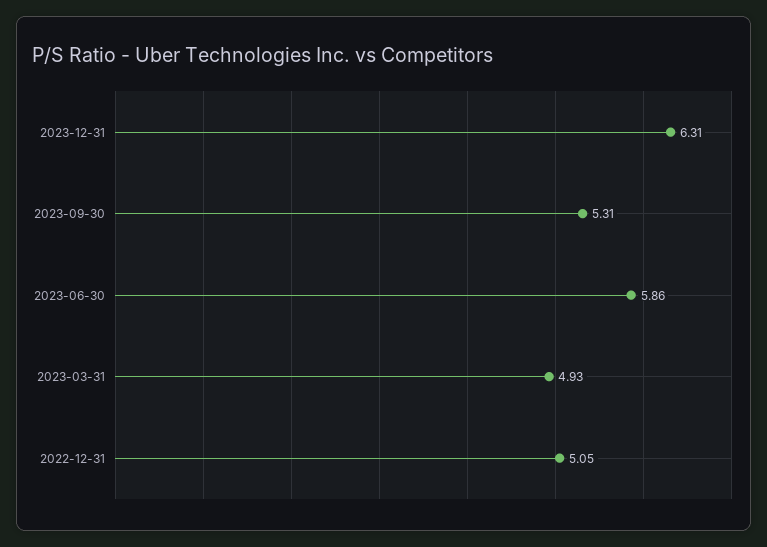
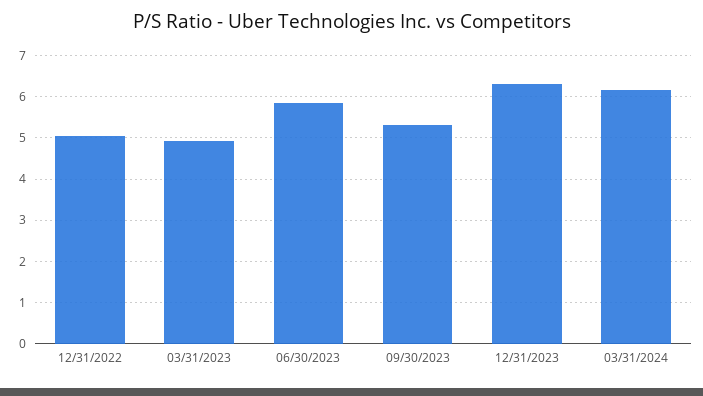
03/31/2024: none -> 6.2

